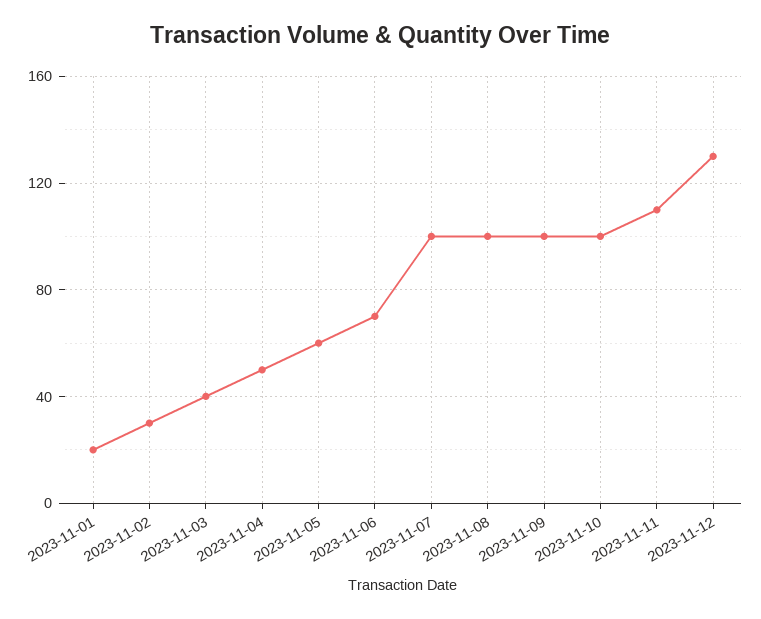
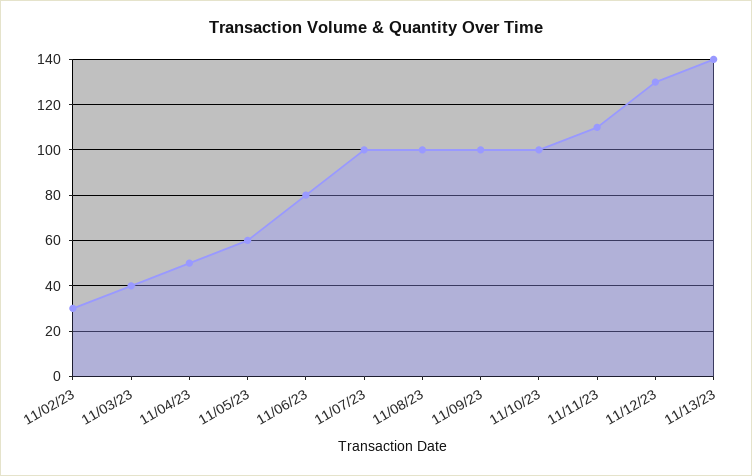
2023-11-01: 20 -> none
2023-11-06: 70 -> 80
11/13/23: none -> 140

